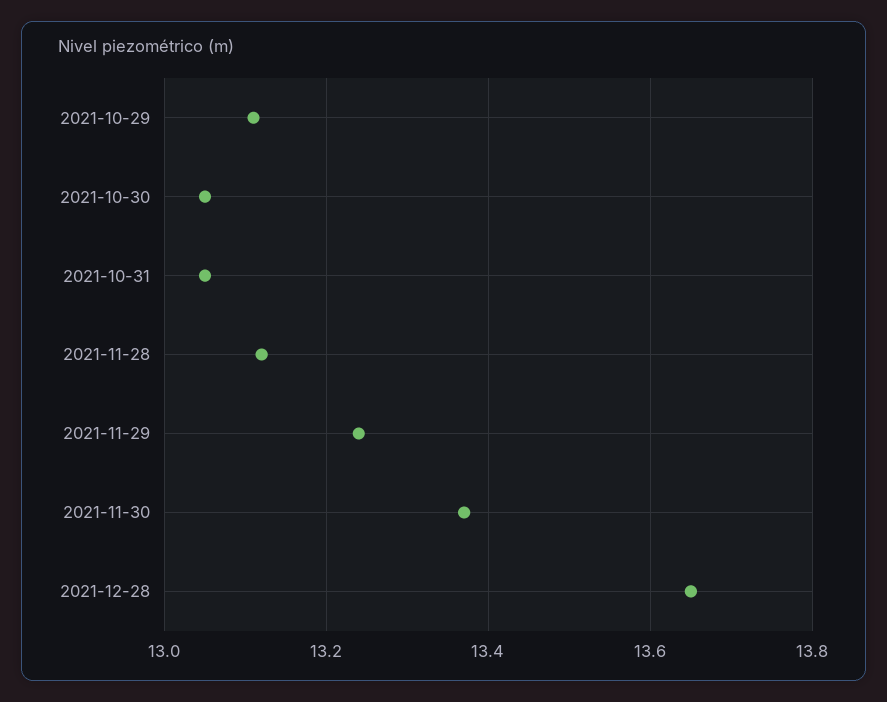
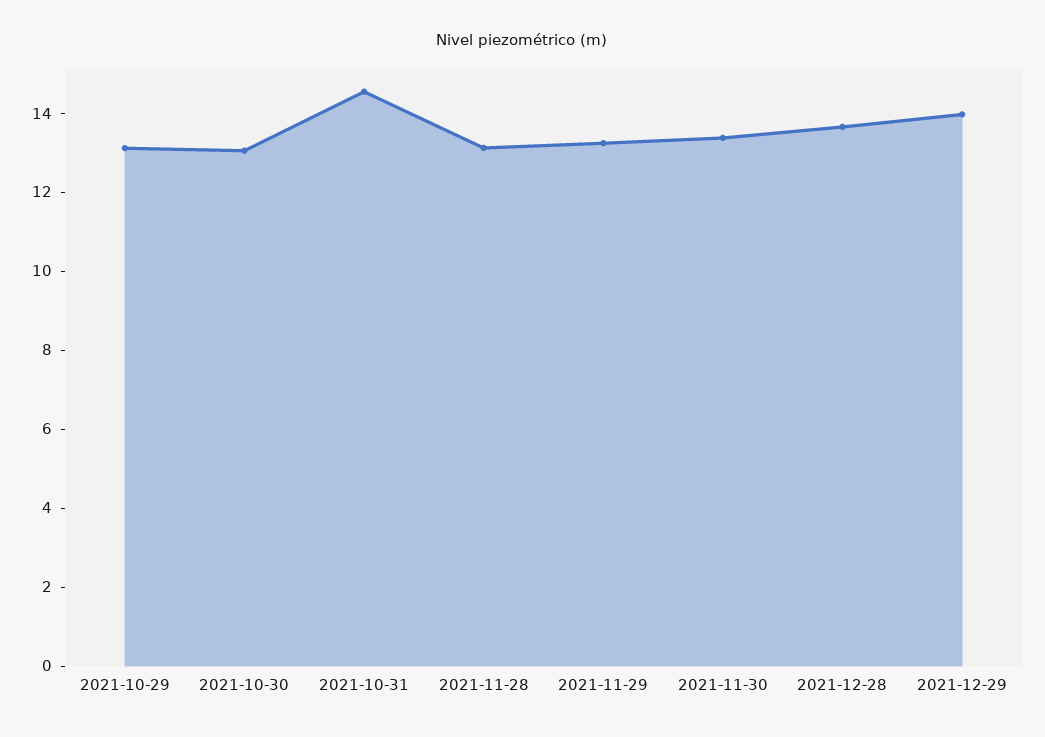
2021-10-31: 13.05 -> 14.5
2021-12-29: none -> 14

